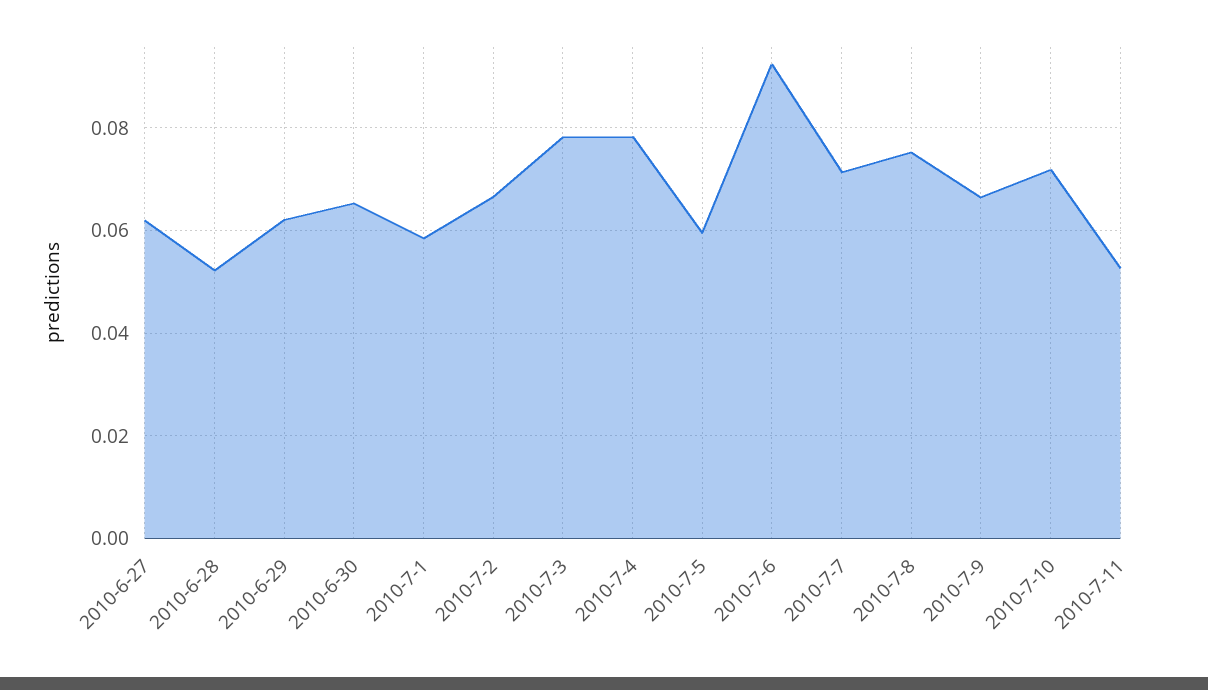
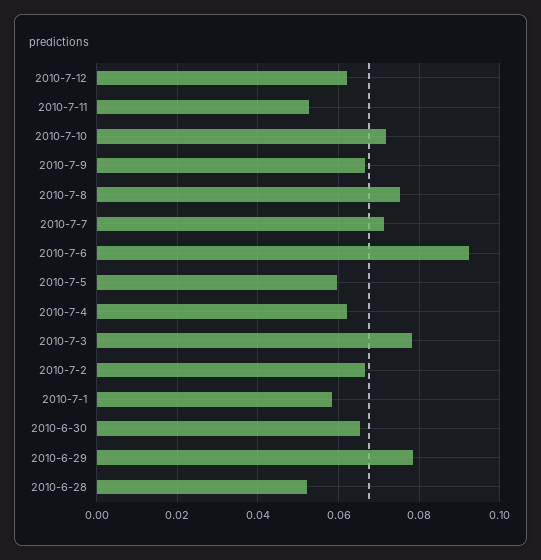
2010-6-27: 0.062 -> none
2010-6-29: 0.062 -> 0.078
2010-7-4: 0.078 -> 0.062
2010-7-12: none -> 0.062

